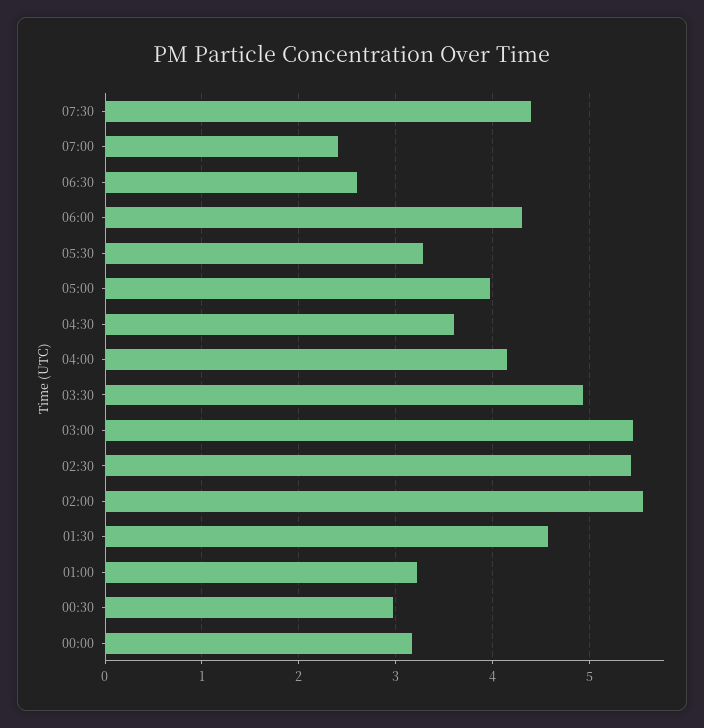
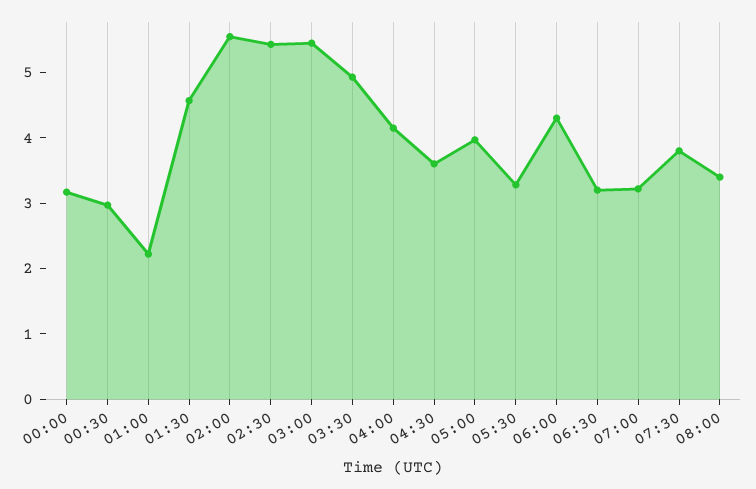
07:30: 4.4 -> 3.8
07:00: 2.4 -> 3.2
06:30: 2.6 -> 3.2
01:00: 3.2 -> 2.2
08:00: none -> 3.4

